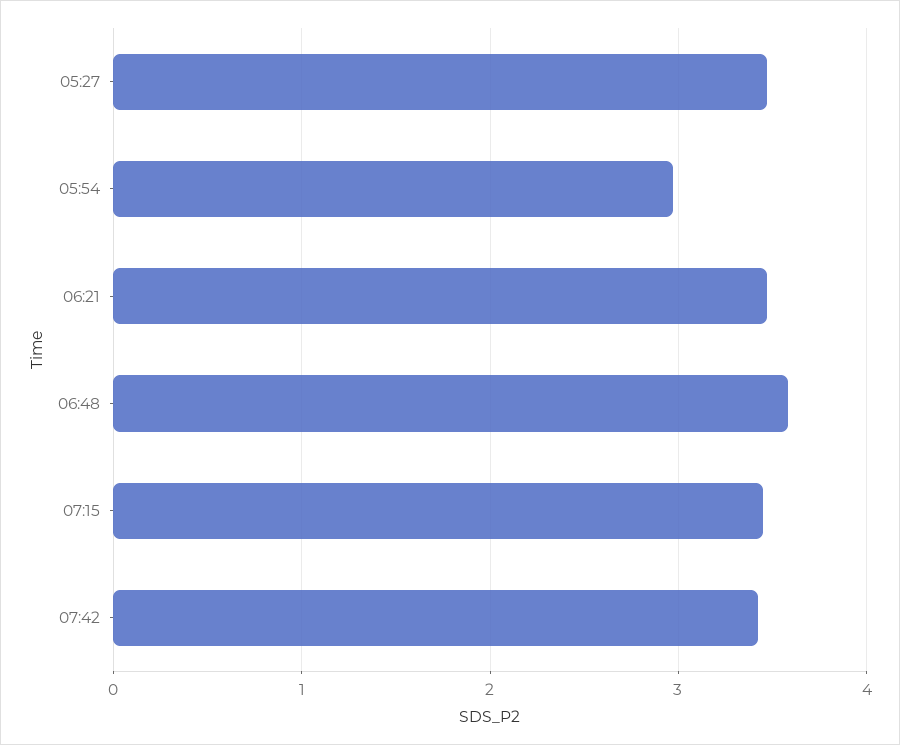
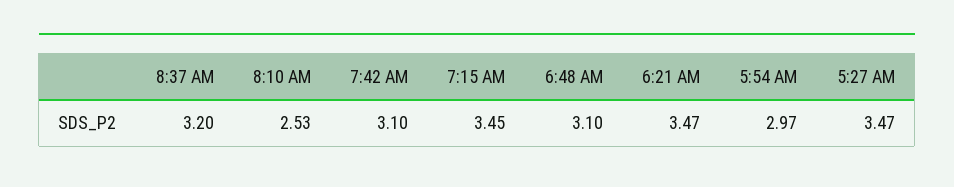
06:48: 3.6 -> 3.1
07:42: 3.4 -> 3.1
8:37 AM: none -> 3.2
8:10 AM: none -> 2.53

